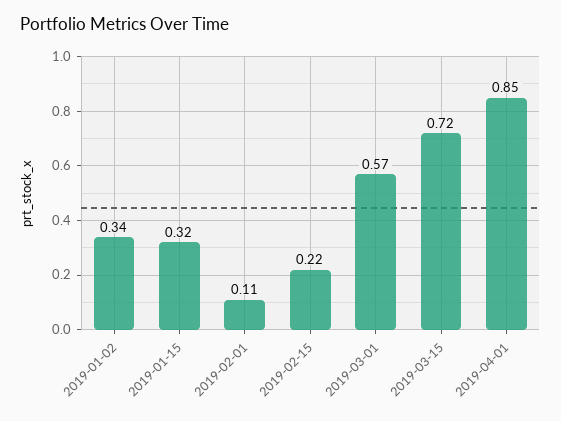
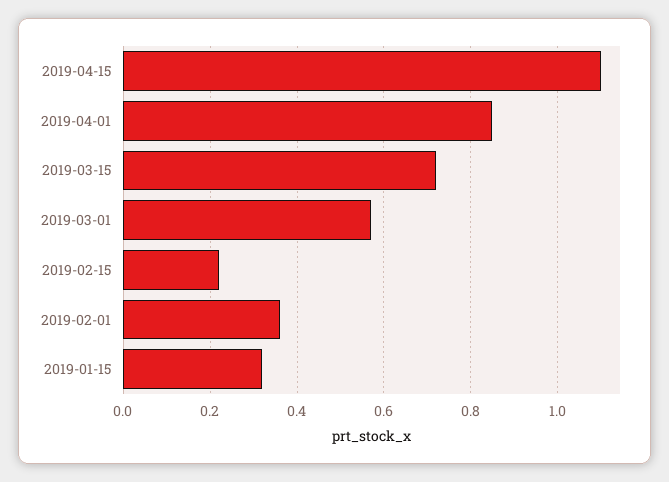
2019-01-02: 0.34 -> none
2019-02-01: 0.11 -> 0.35
2019-04-15: none -> 1.1

